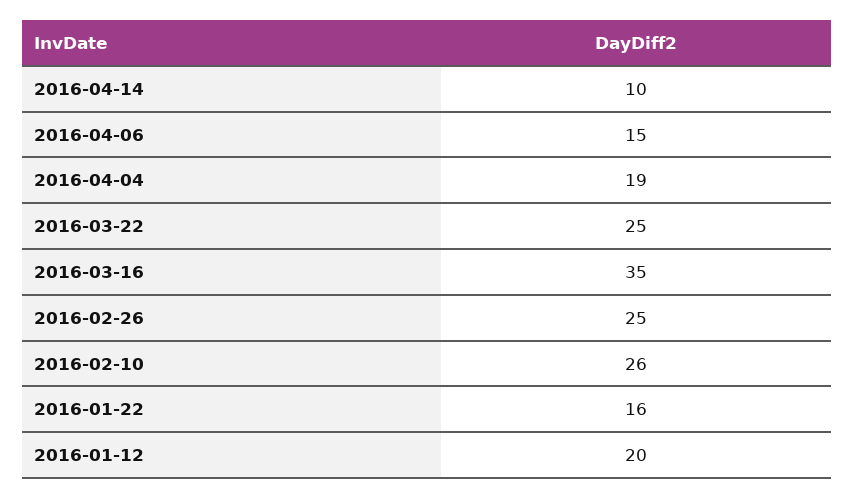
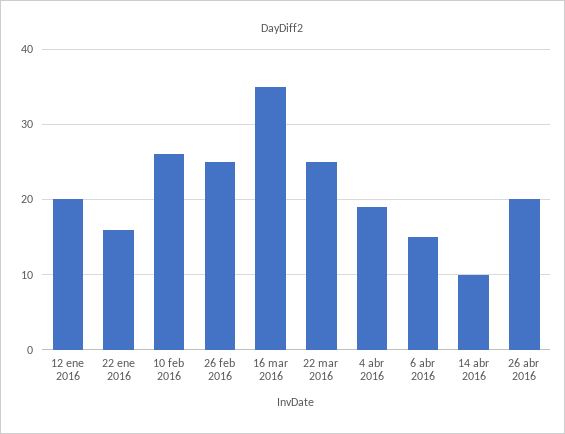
26 abr 2016: none -> 20

